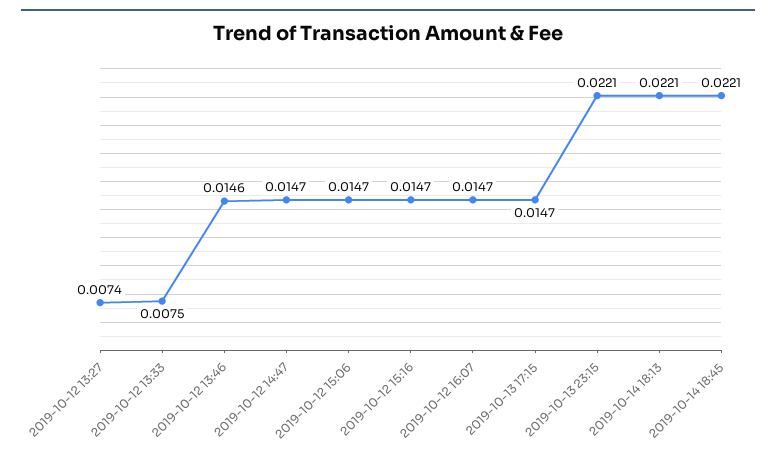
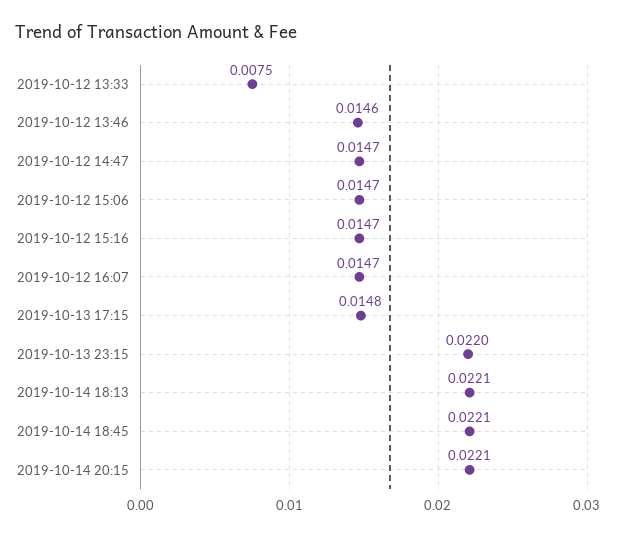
2019-10-12 13:27: 0.0074 -> none
2019-10-13 17:15: 0.0147 -> 0.0148
2019-10-13 23:15: 0.0221 -> 0.022
2019-10-14 20:15: none -> 0.0221

